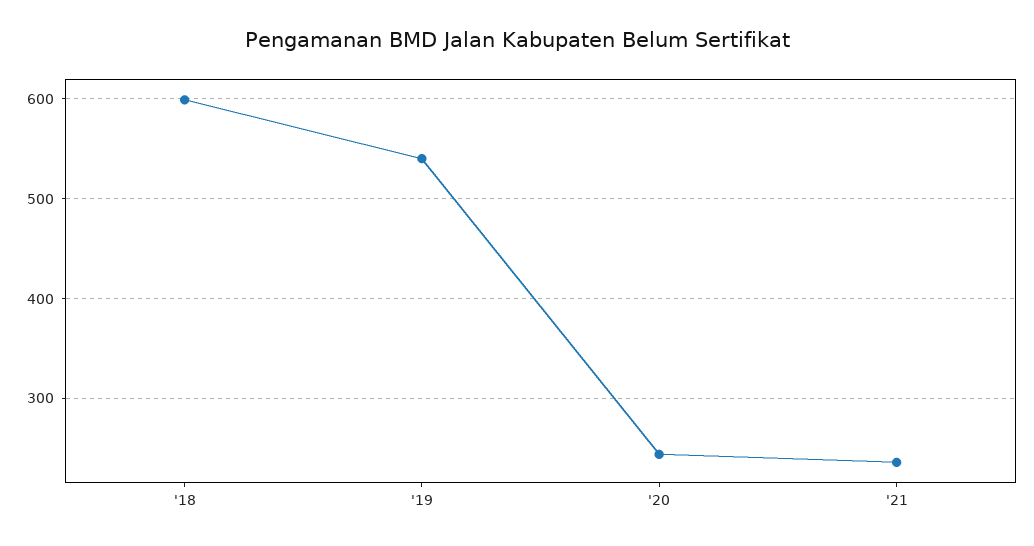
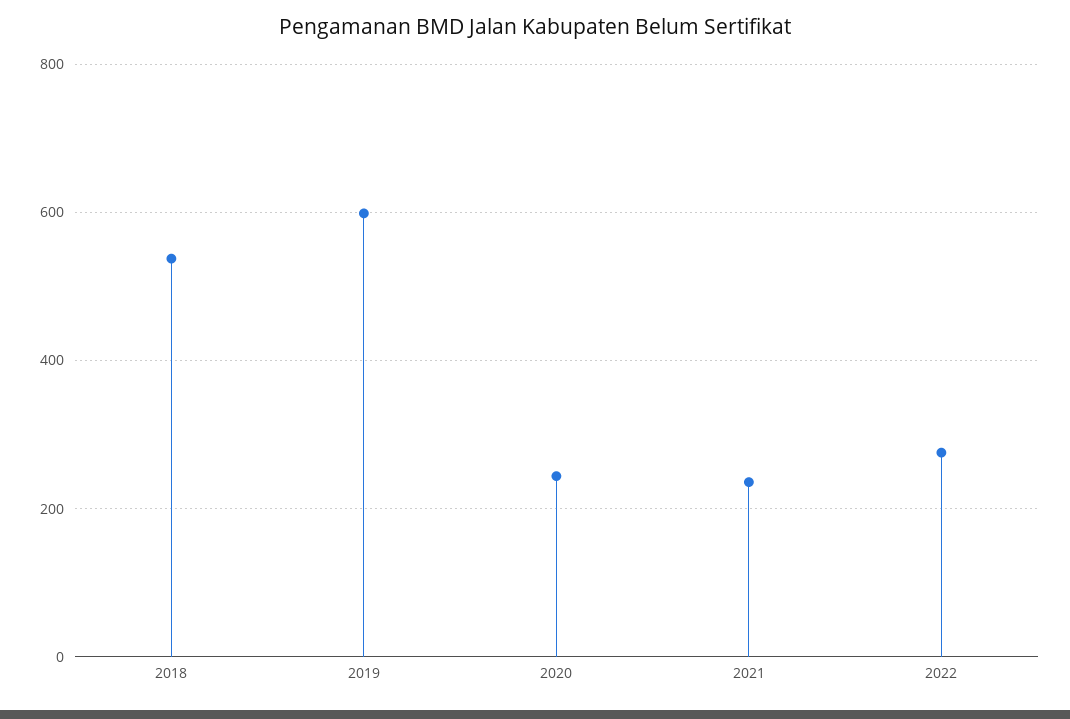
'18: 600 -> 540
'19: 540 -> 600
2022: none -> 280

